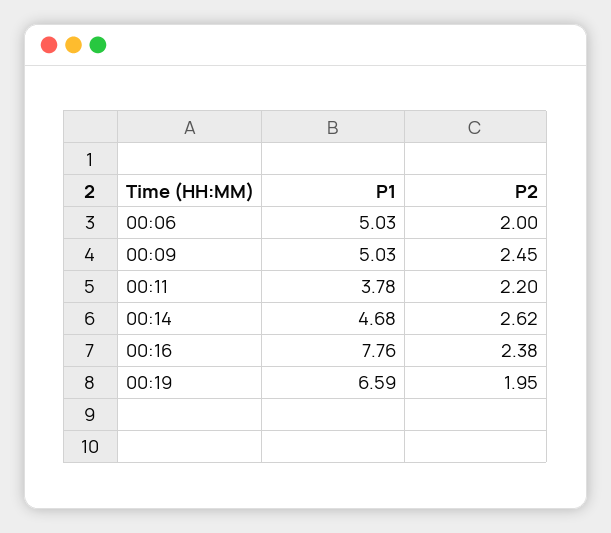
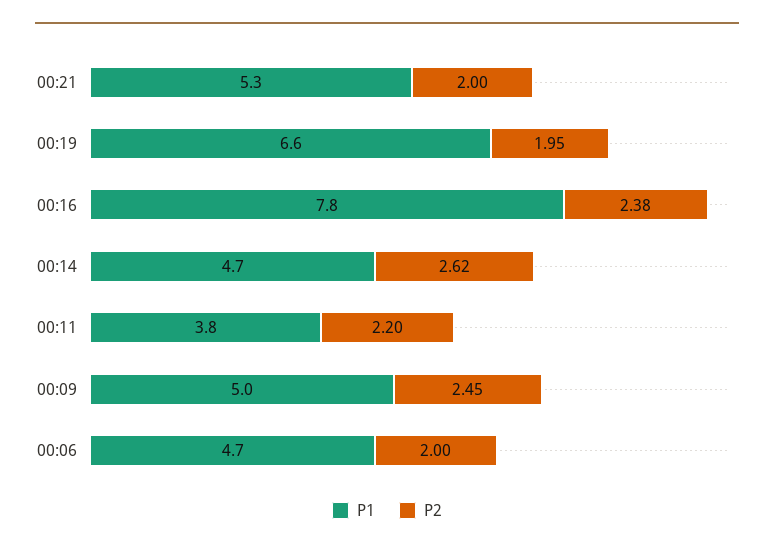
P1, 00:06: 5.03 -> 4.7
P1, 00:21: none -> 5.3
P2, 00:21: none -> 2

